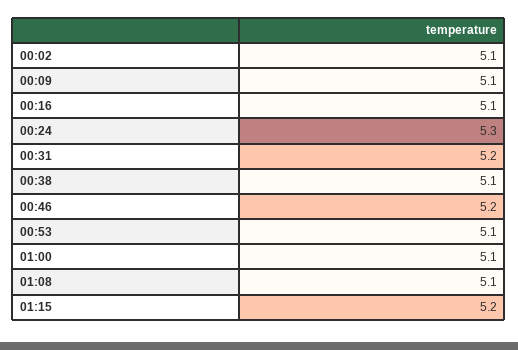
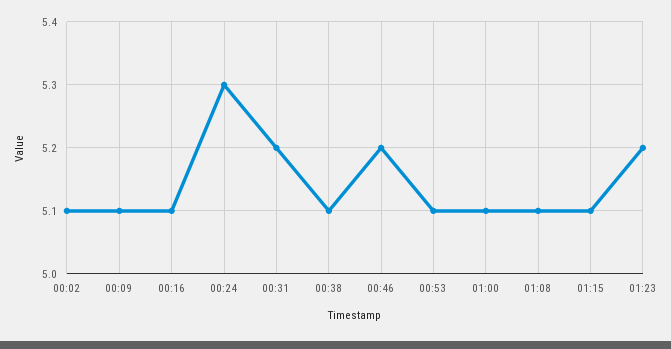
01:15: 5.2 -> 5.1
01:23: none -> 5.2

